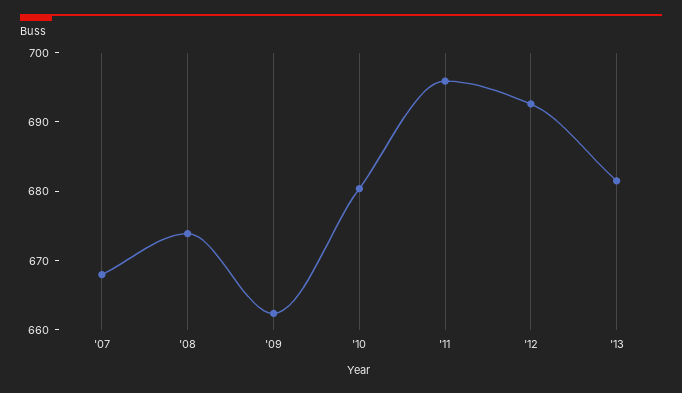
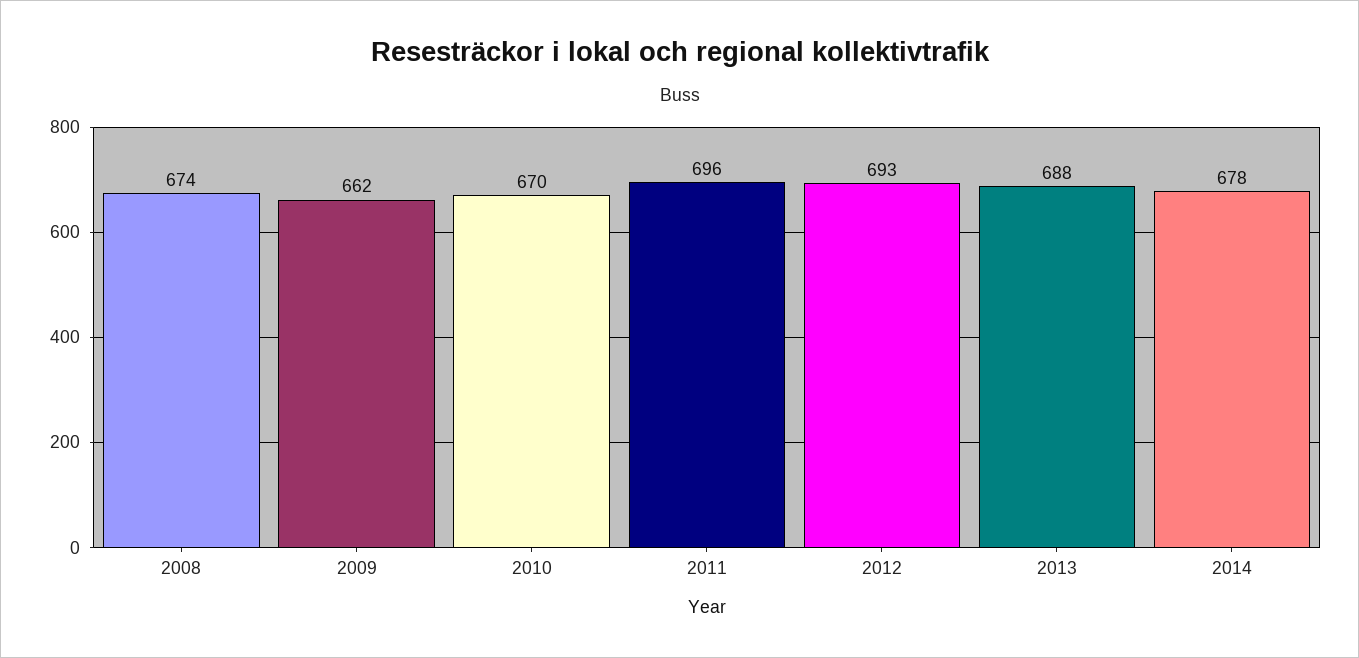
'07: 668 -> none
'10: 680 -> 670
'13: 682 -> 688
2014: none -> 678

